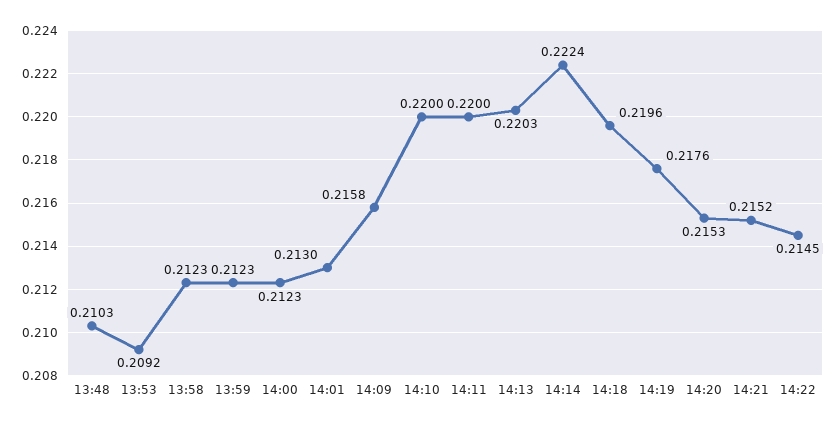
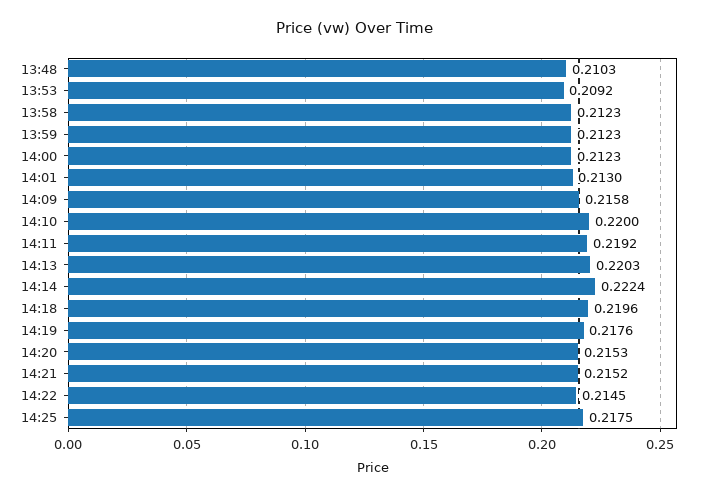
14:11: 0.22 -> 0.2192
14:25: none -> 0.2175

